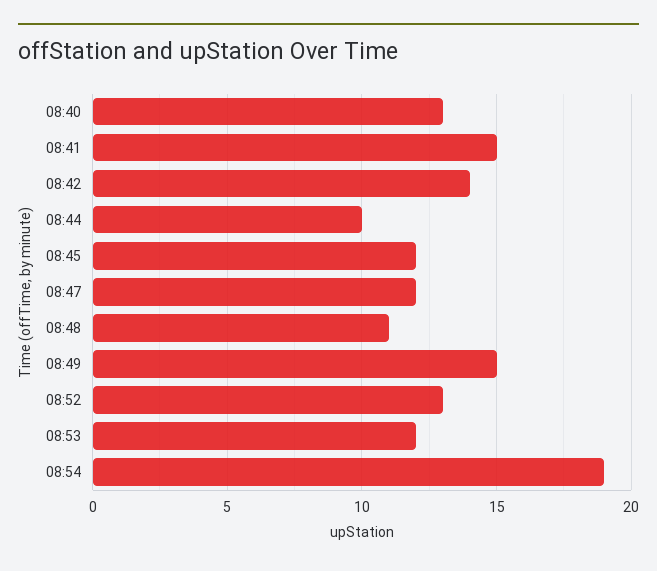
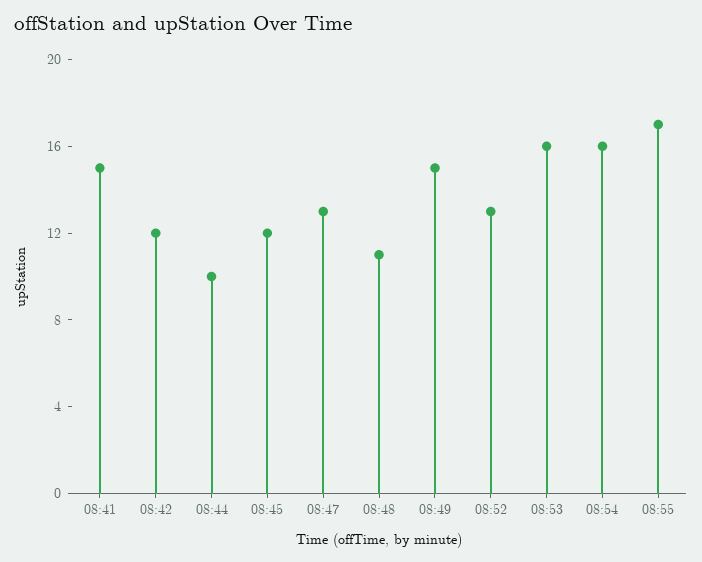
08:40: 13 -> none
08:42: 14 -> 12
08:47: 12 -> 13
08:53: 12 -> 16
08:54: 19 -> 16
08:55: none -> 17

